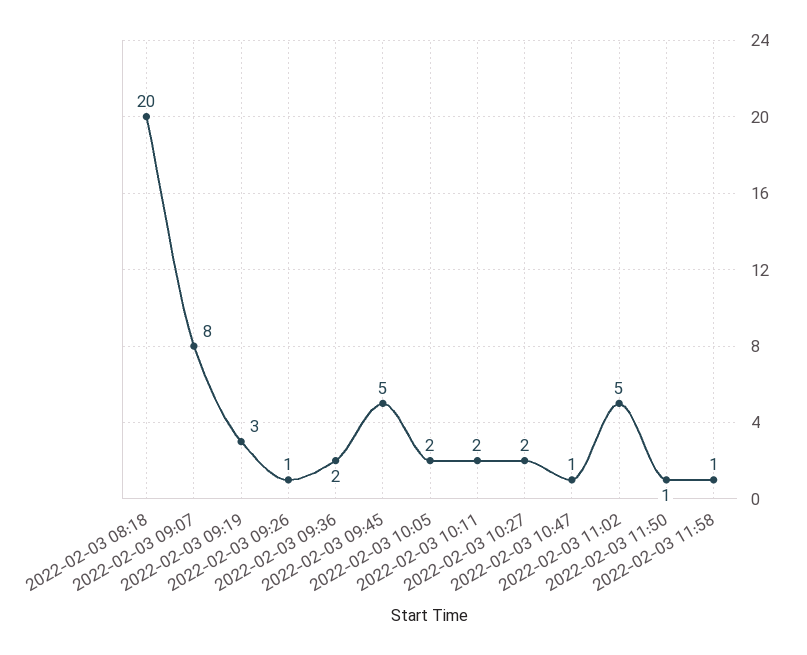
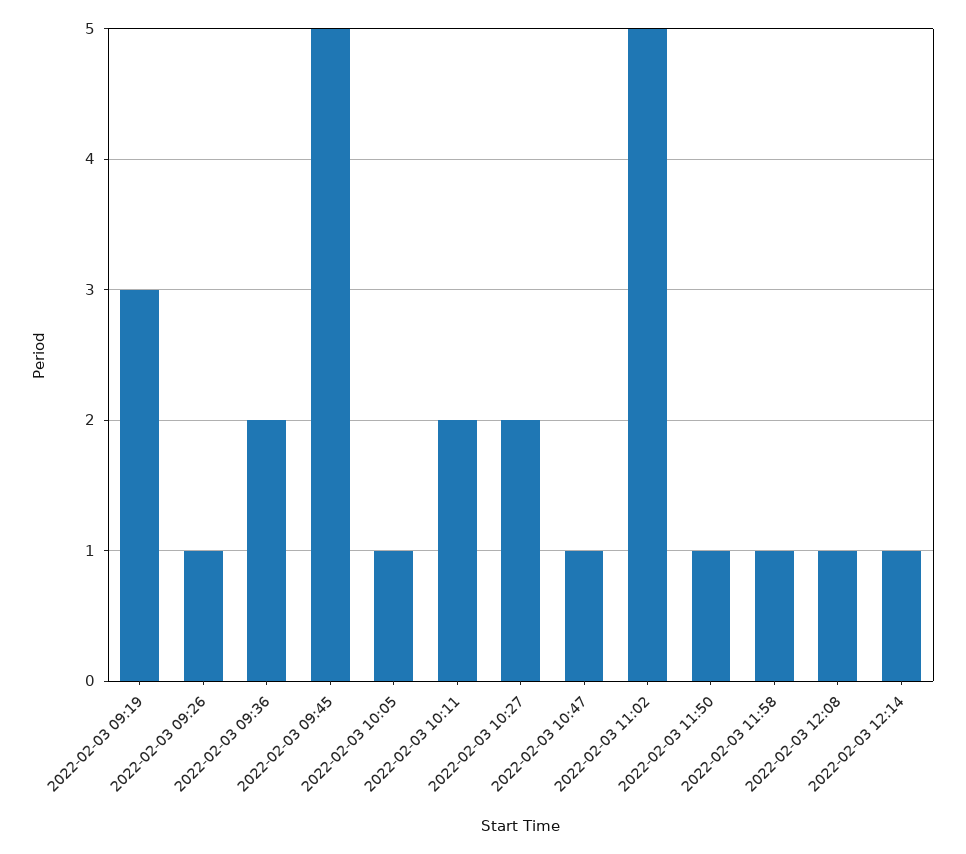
2022-02-03 08:18: 20 -> none
2022-02-03 09:07: 8 -> none
2022-02-03 10:05: 2 -> 1
2022-02-03 12:08: none -> 1
2022-02-03 12:14: none -> 1

